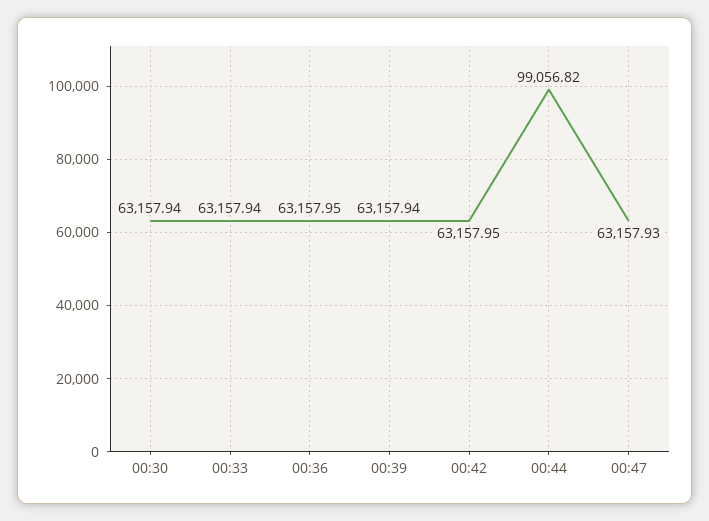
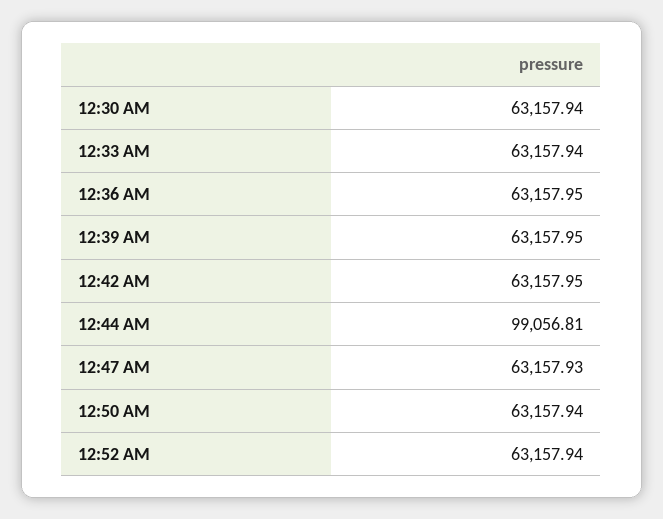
00:39: 63157.94 -> 63157.95
00:44: 99056.82 -> 99056.81
12:50 AM: none -> 63157.94
12:52 AM: none -> 63157.94

